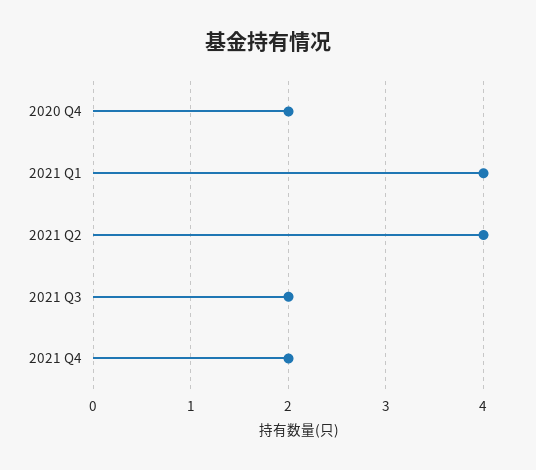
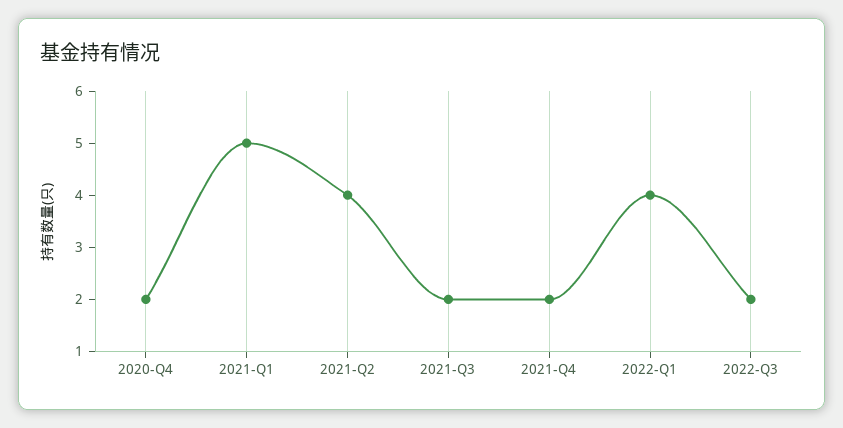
2021 Q1: 4 -> 5
2022-Q1: none -> 4
2022-Q3: none -> 2

